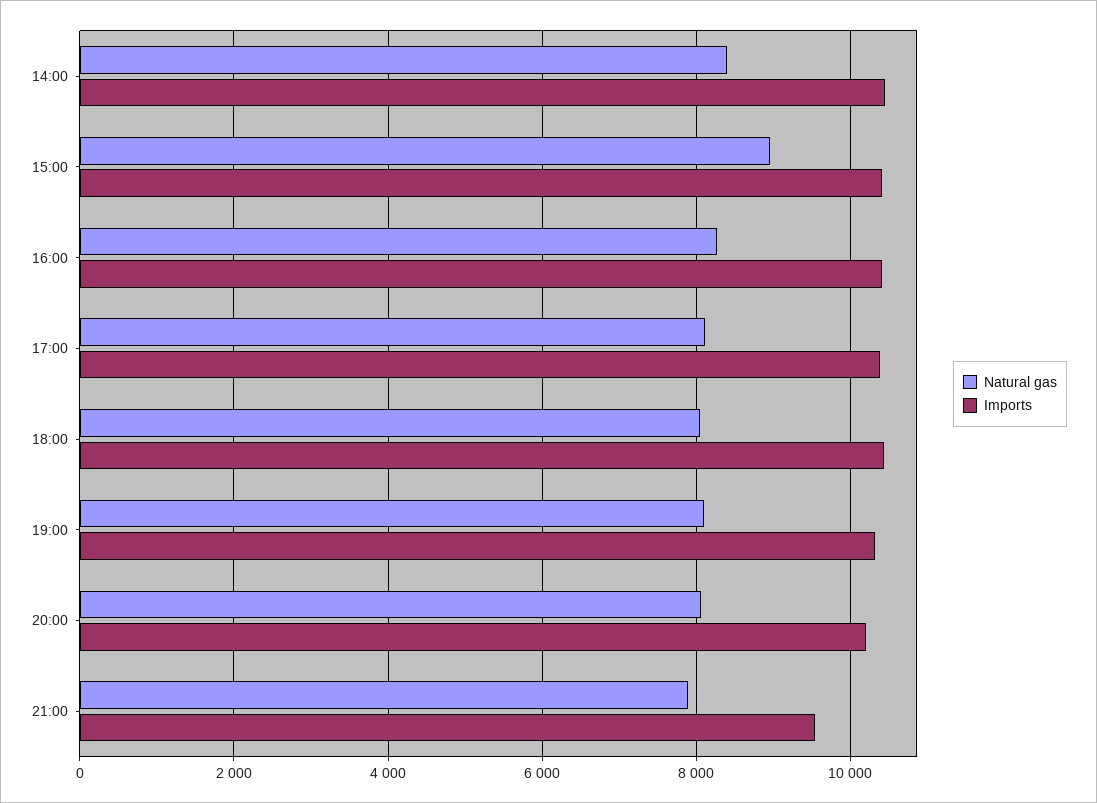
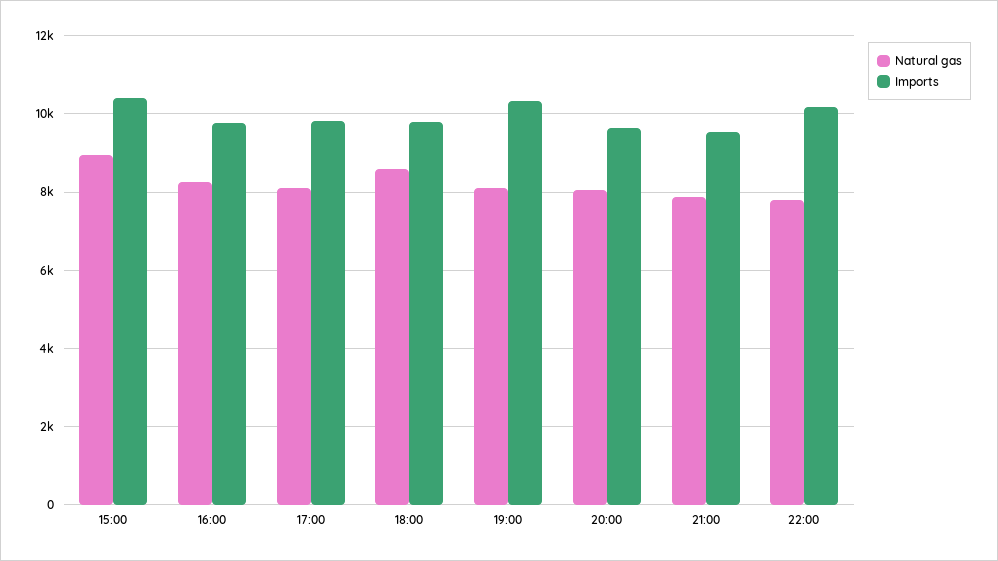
Natural gas, 14:00: 8400 -> none
Imports, 14:00: 10400 -> none
Imports, 16:00: 10400 -> 9800
Imports, 17:00: 10400 -> 9800
Natural gas, 18:00: 8000 -> 8600
Imports, 18:00: 10400 -> 9800
Imports, 20:00: 10200 -> 9600
Natural gas, 22:00: none -> 7800
Imports, 22:00: none -> 10200

